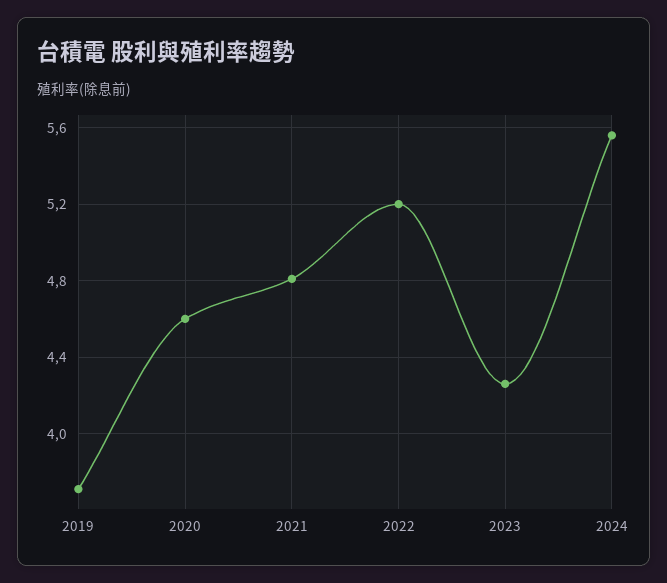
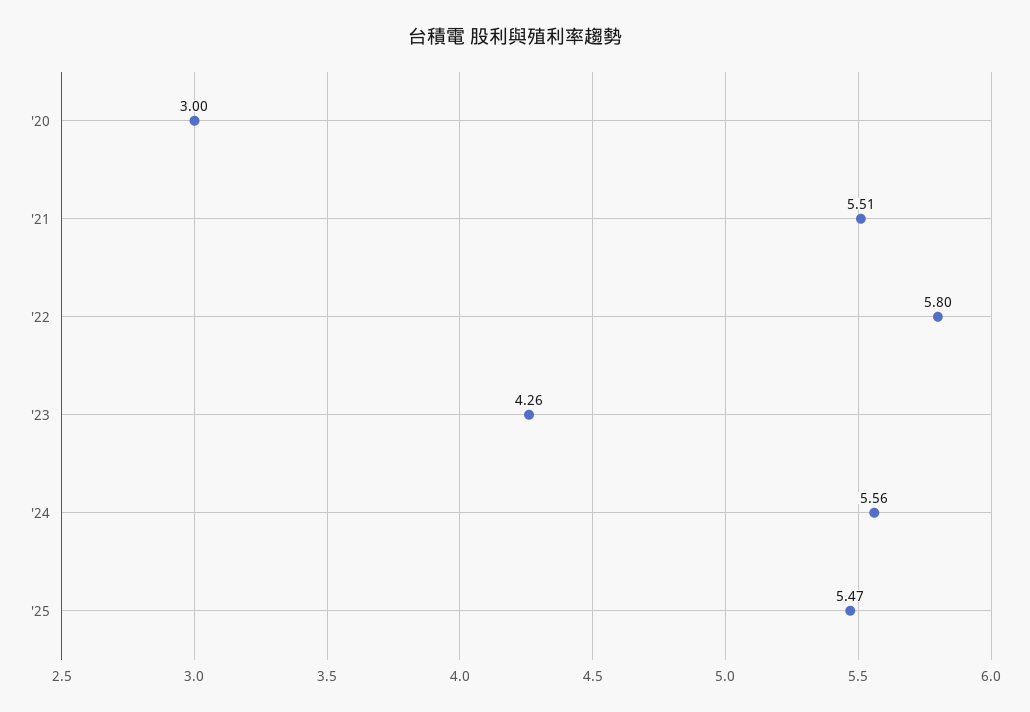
2019: 3.7 -> none
2020: 4.6 -> 3
2021: 4.8 -> 5.51
2022: 5.2 -> 5.8
'25: none -> 5.47

